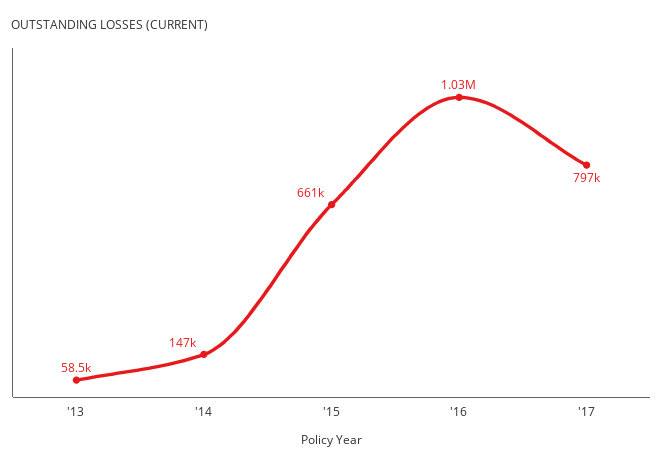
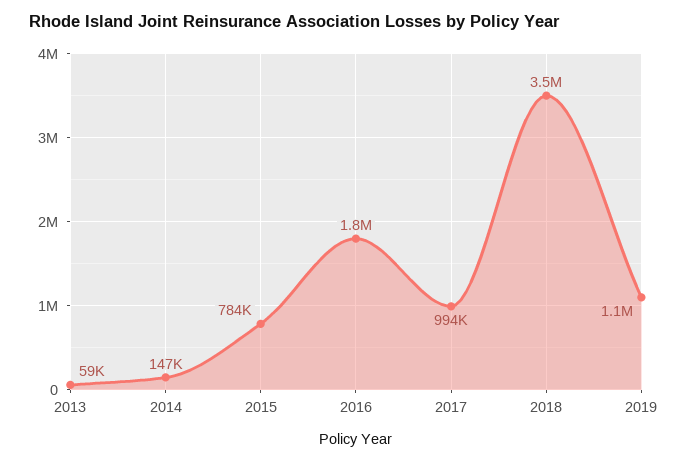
'15: 661000 -> 784000
'16: 1030000 -> 1800000
'17: 797000 -> 994000
2018: none -> 3500000
2019: none -> 1100000

